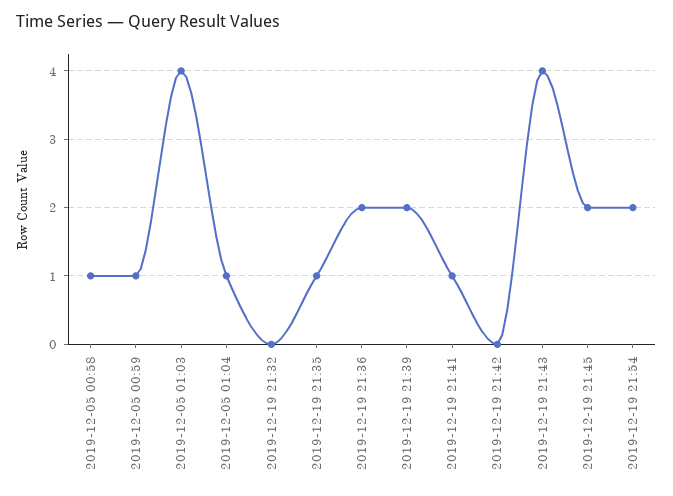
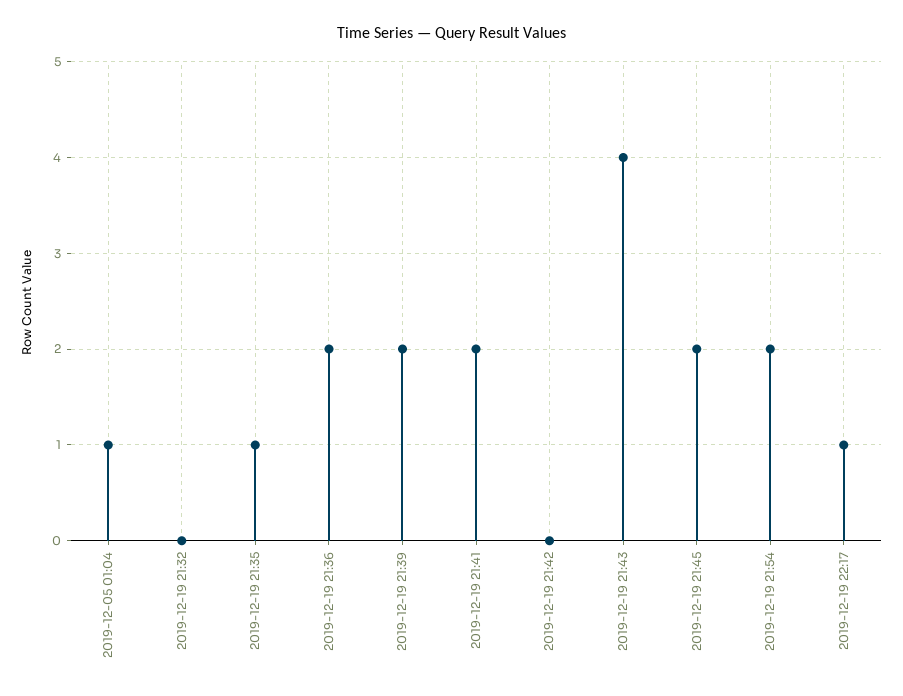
2019-12-05 00:58: 1 -> none
2019-12-05 00:59: 1 -> none
2019-12-05 01:03: 4 -> none
2019-12-19 21:41: 1 -> 2
2019-12-19 22:17: none -> 1

